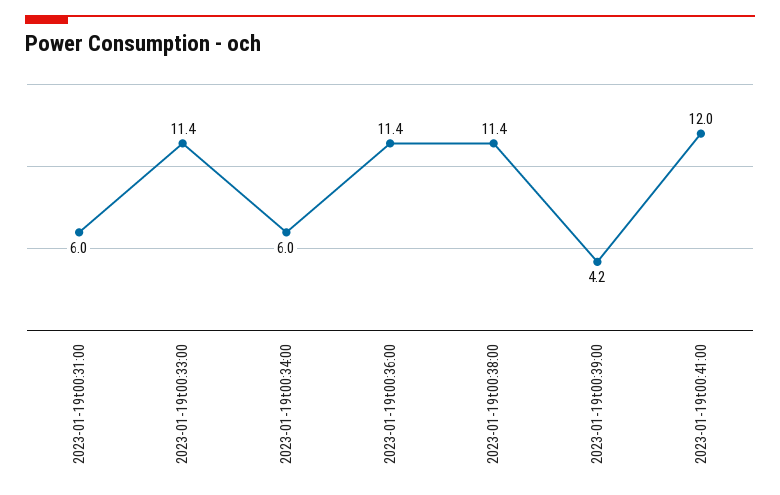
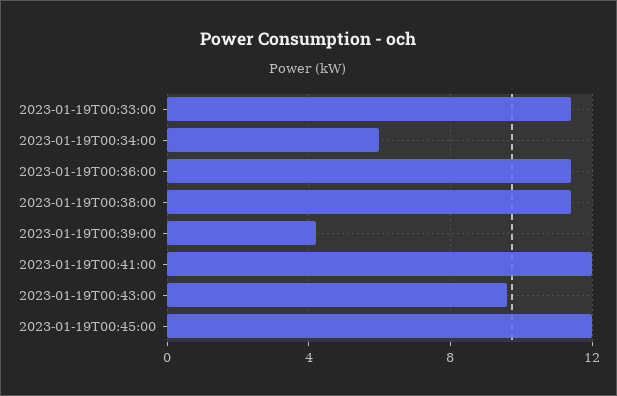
2023-01-19t00:31:00: 6 -> none
2023-01-19T00:43:00: none -> 9.5
2023-01-19T00:45:00: none -> 12

